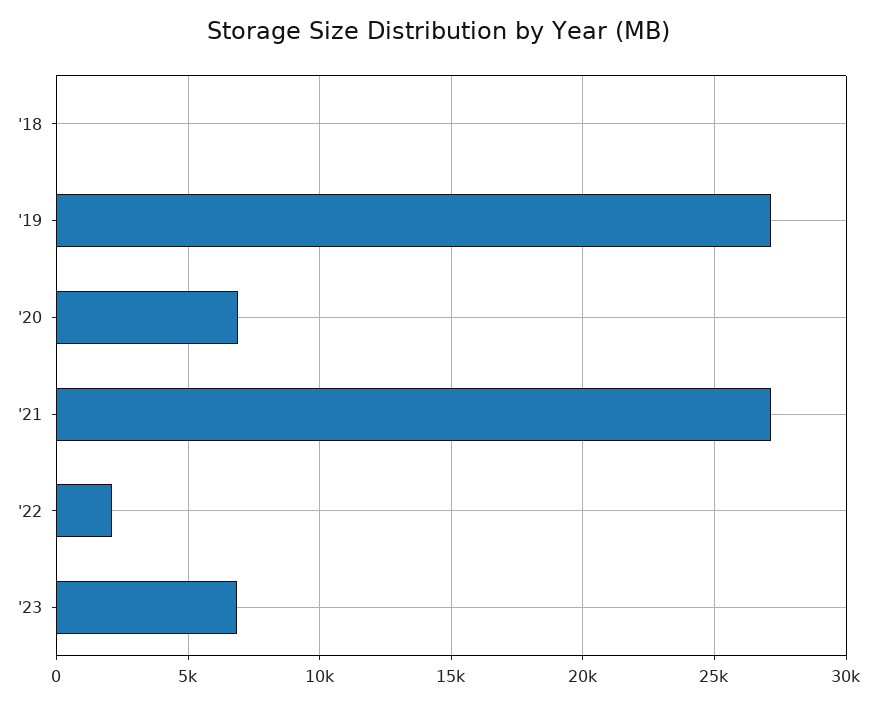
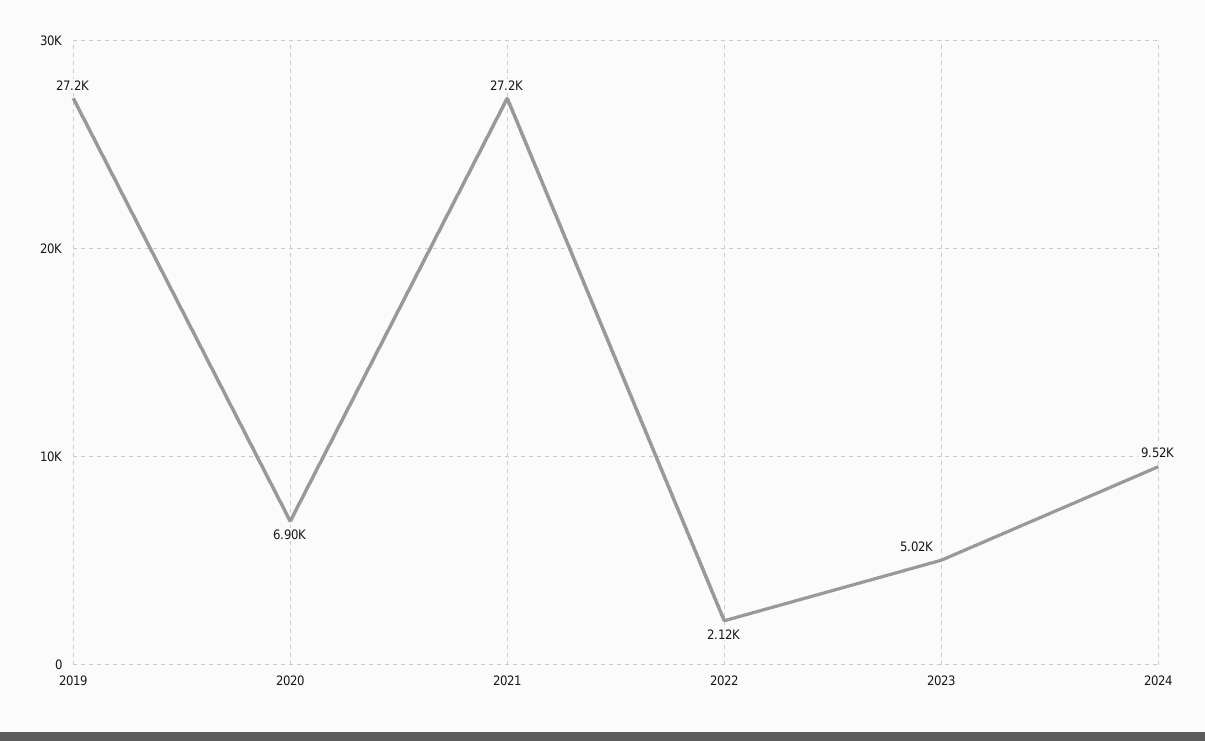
'18: 0 -> none
'23: 7000 -> 5020
2024: none -> 9520

